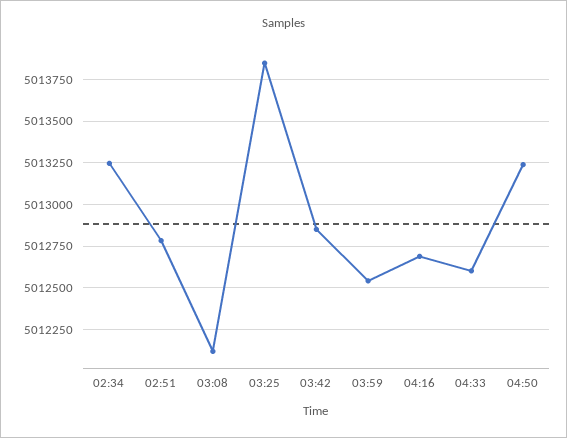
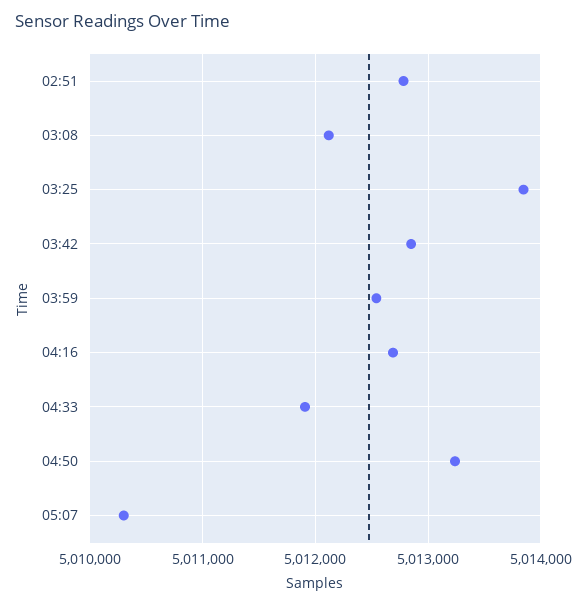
02:34: 5013250 -> none
04:33: 5012600 -> 5011900
05:07: none -> 5010300

